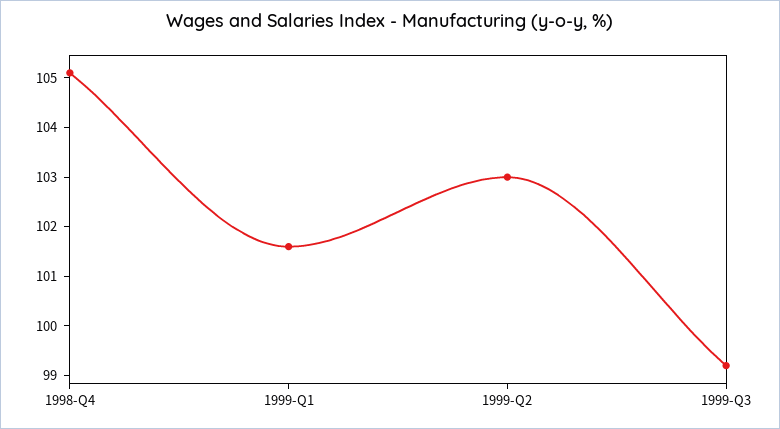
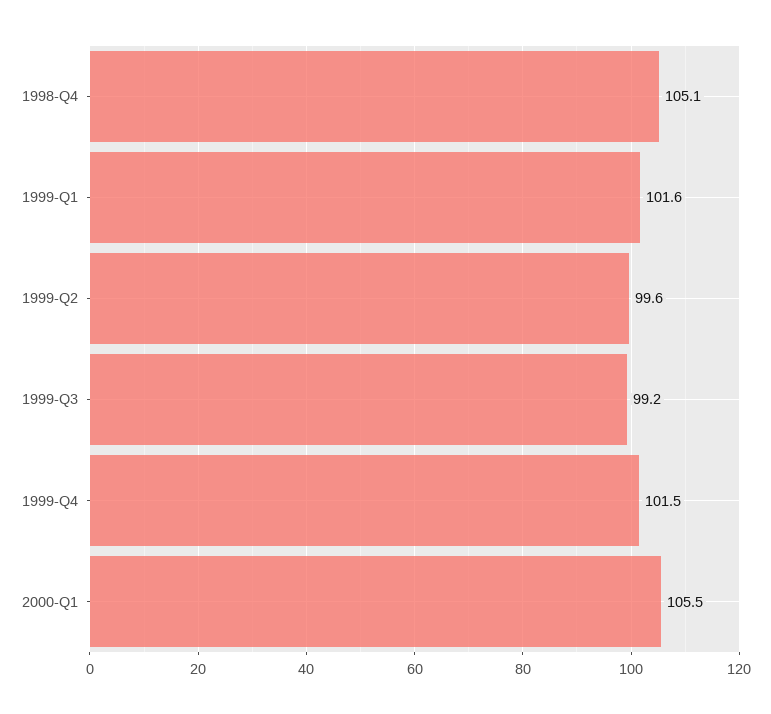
1999-Q2: 103 -> 99.6
1999-Q4: none -> 101.5
2000-Q1: none -> 105.5

